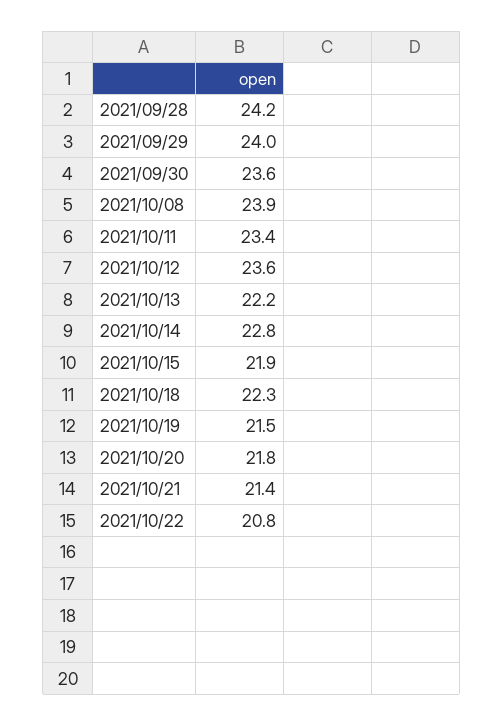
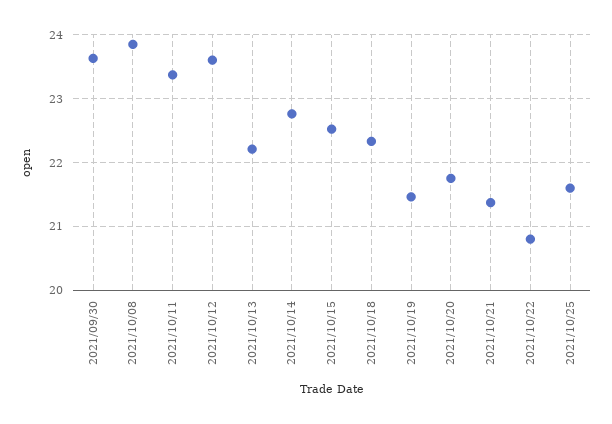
2021/09/28: 24.2 -> none
2021/09/29: 24 -> none
2021/10/15: 21.9 -> 22.5
2021/10/25: none -> 21.6

